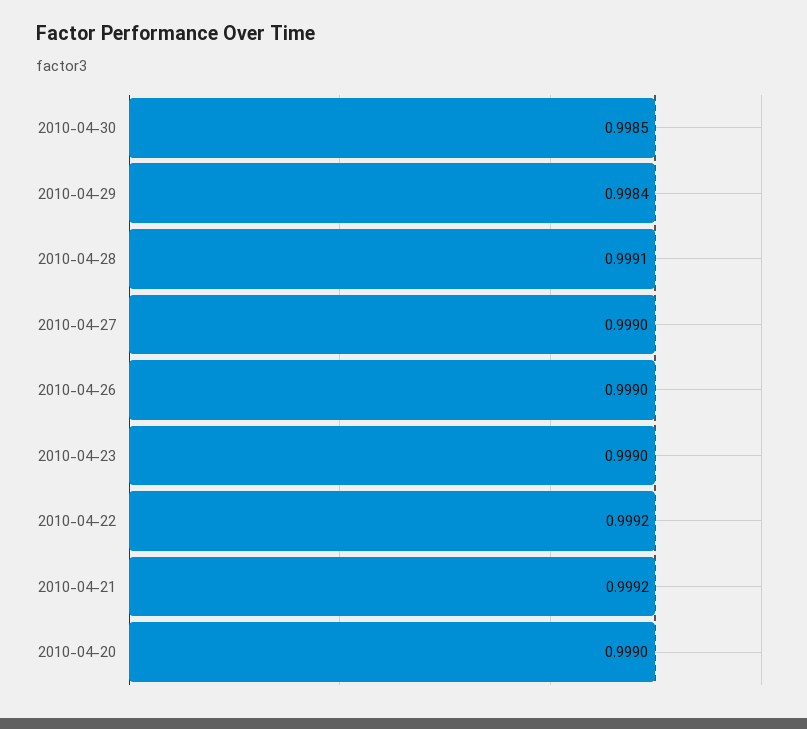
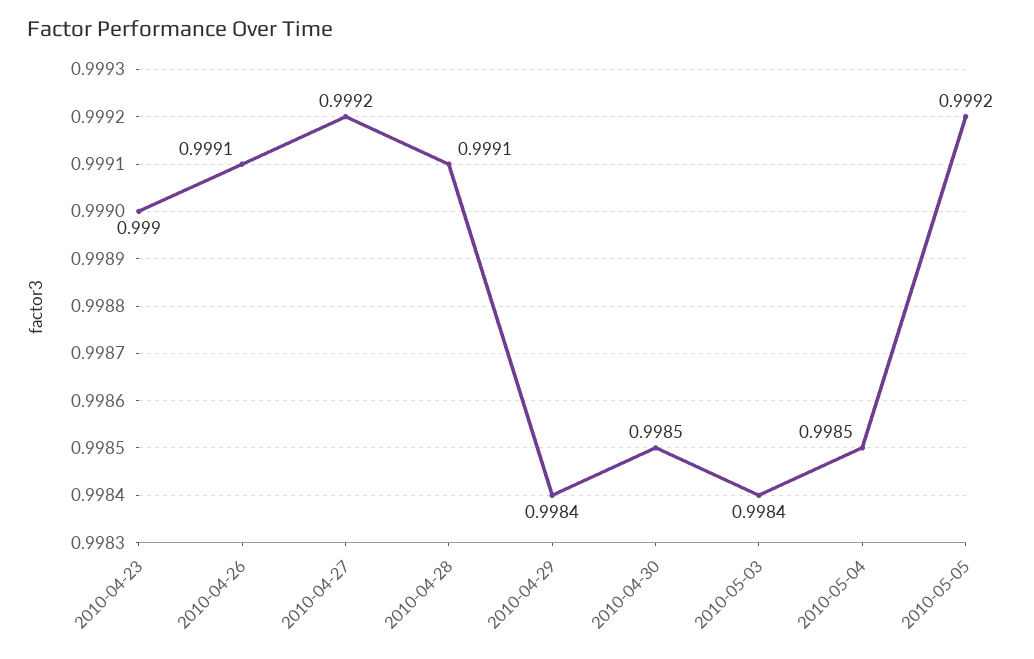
2010-04-27: 0.999 -> 0.9992
2010-04-26: 0.999 -> 0.9991
2010-04-22: 0.9992 -> none
2010-04-21: 0.9992 -> none
2010-04-20: 0.999 -> none
2010-05-03: none -> 0.9984
2010-05-04: none -> 0.9985
2010-05-05: none -> 0.9992

